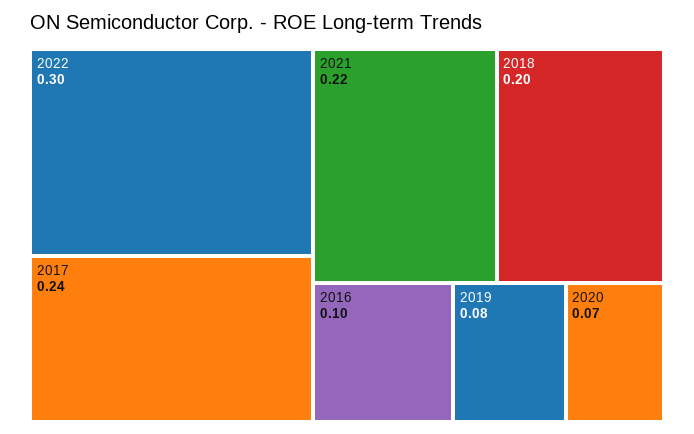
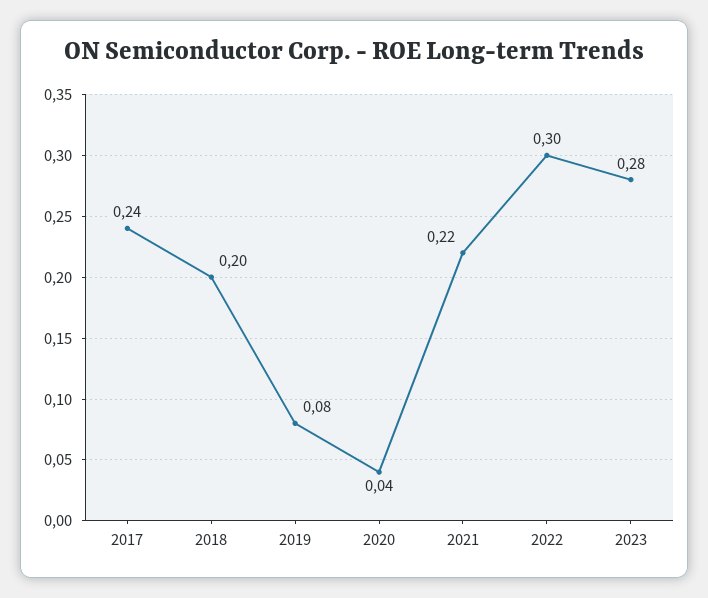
2016: 0.1 -> none
2020: 0.07 -> 0.04
2023: none -> 0.28

